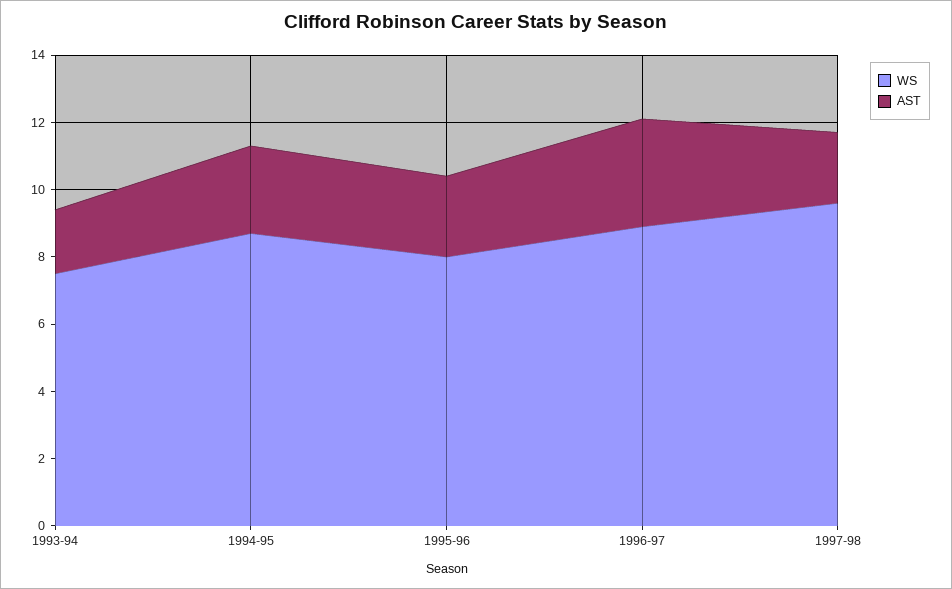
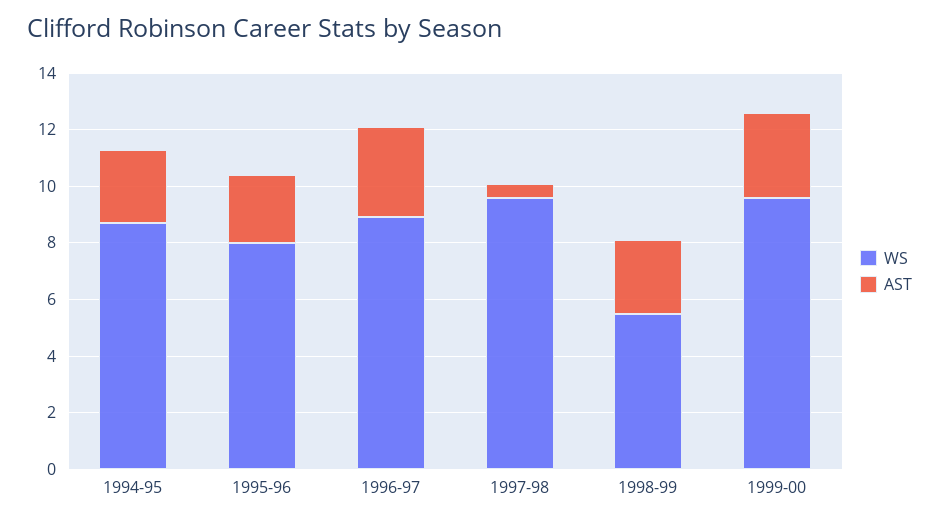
WS, 1993-94: 7.5 -> none
AST, 1993-94: 2 -> none
AST, 1997-98: 2 -> 0.5
WS, 1998-99: none -> 5.5
AST, 1998-99: none -> 2.5
WS, 1999-00: none -> 9.5
AST, 1999-00: none -> 3

